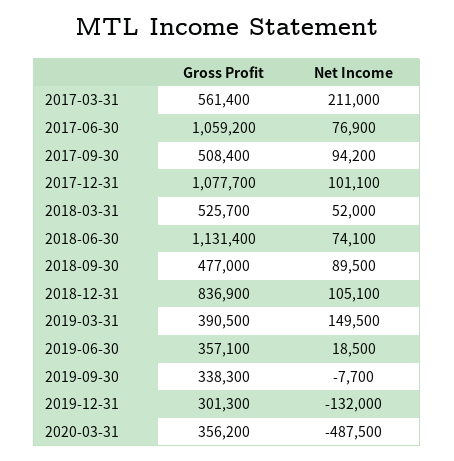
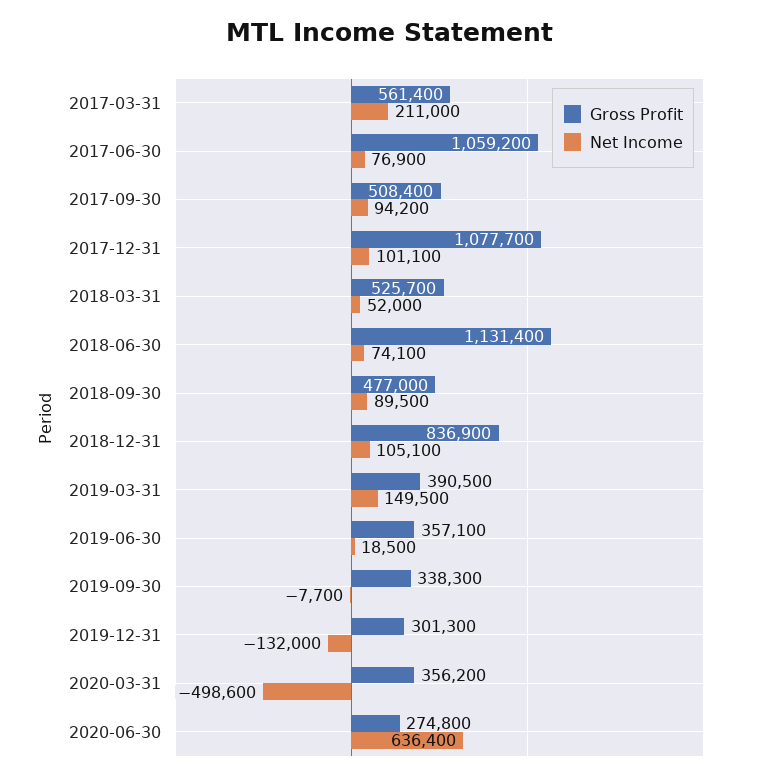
Net Income, 2020-03-31: -487500 -> -498600
Gross Profit, 2020-06-30: none -> 274800
Net Income, 2020-06-30: none -> 636400

